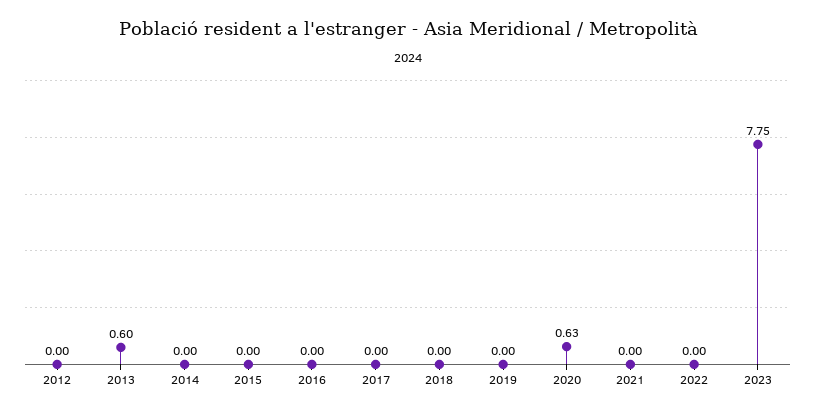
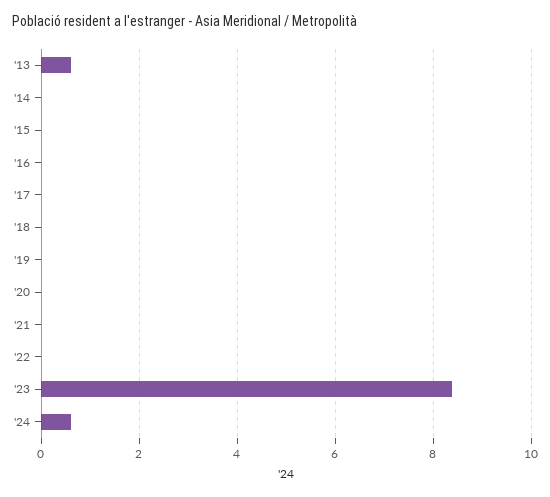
2012: 0 -> none
2020: 0.63 -> 0
2023: 7.75 -> 8.4
'24: none -> 0.6

